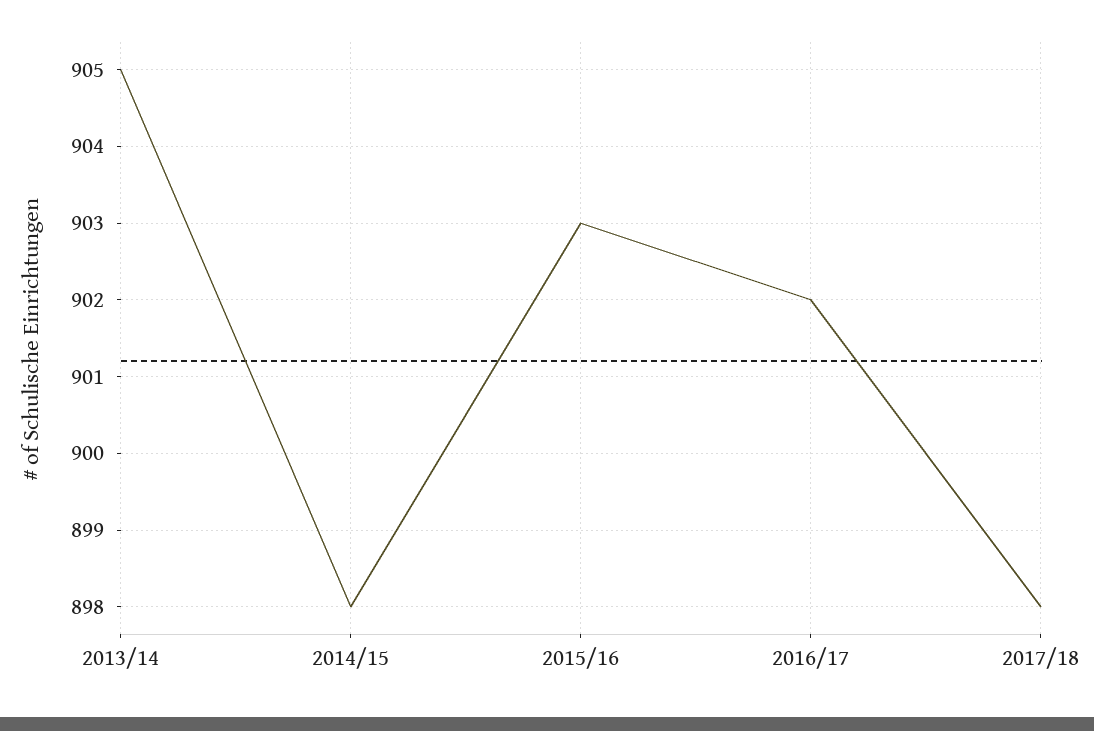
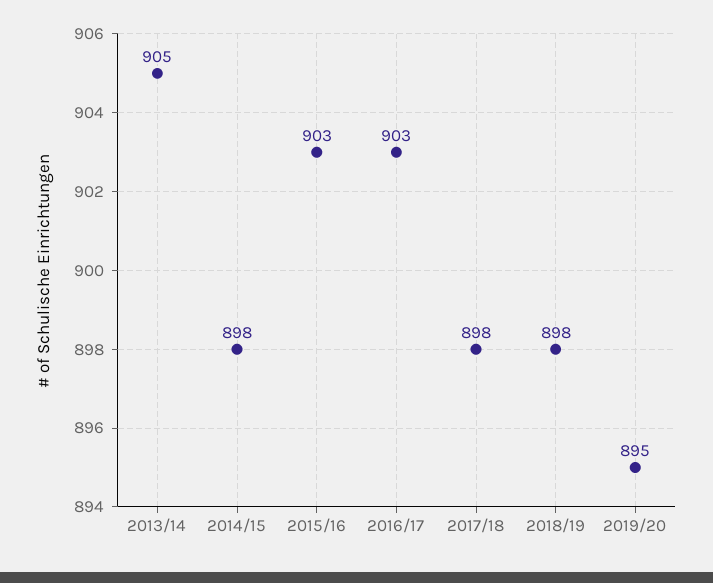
2016/17: 902 -> 903
2018/19: none -> 898
2019/20: none -> 895

